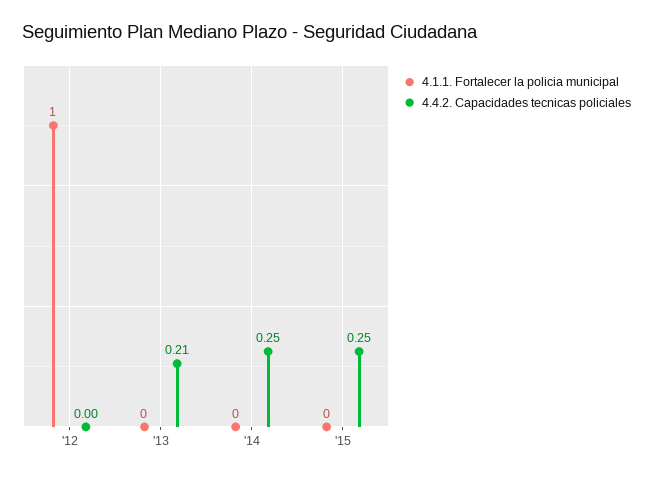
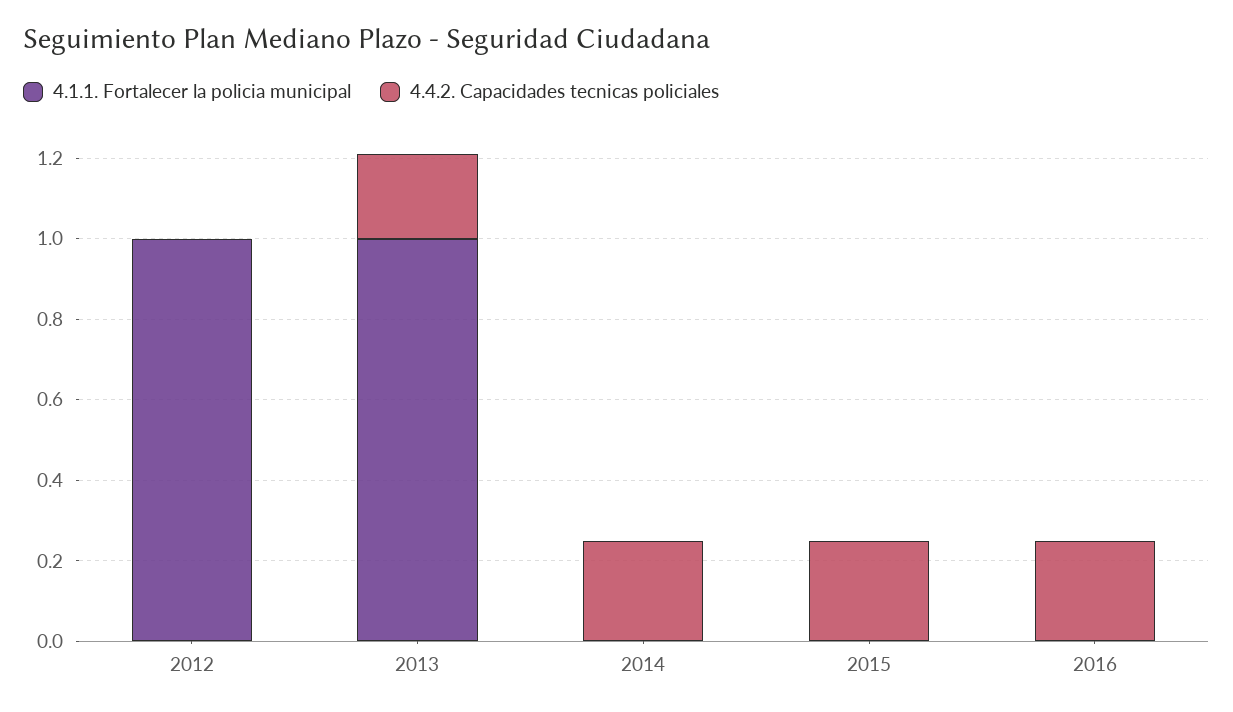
4.1.1. Fortalecer la policia municipal, '13: 0 -> 1
4.1.1. Fortalecer la policia municipal, 2016: none -> 0
4.4.2. Capacidades tecnicas policiales, 2016: none -> 0.25

